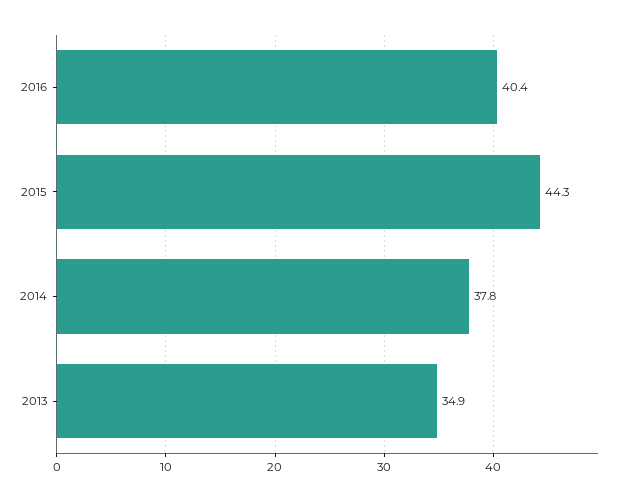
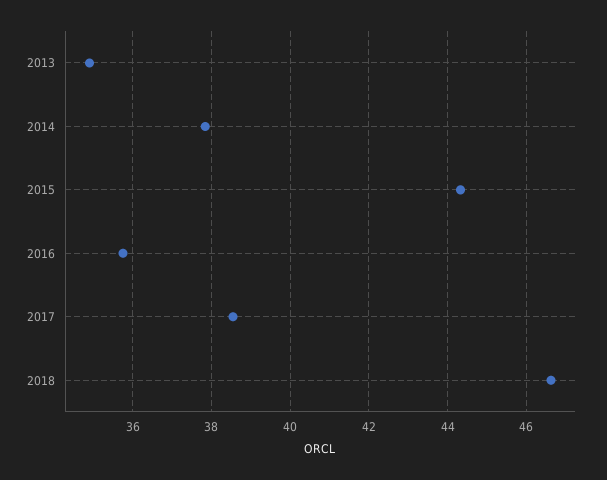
2016: 40.4 -> 35.8
2017: none -> 38.6
2018: none -> 46.6

